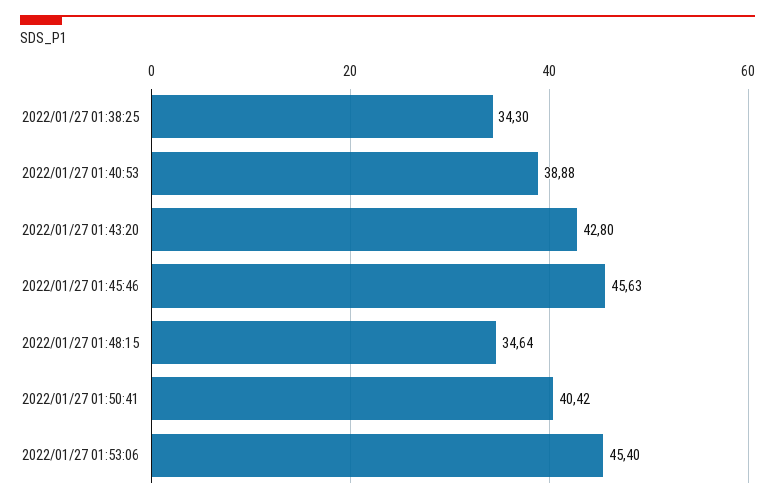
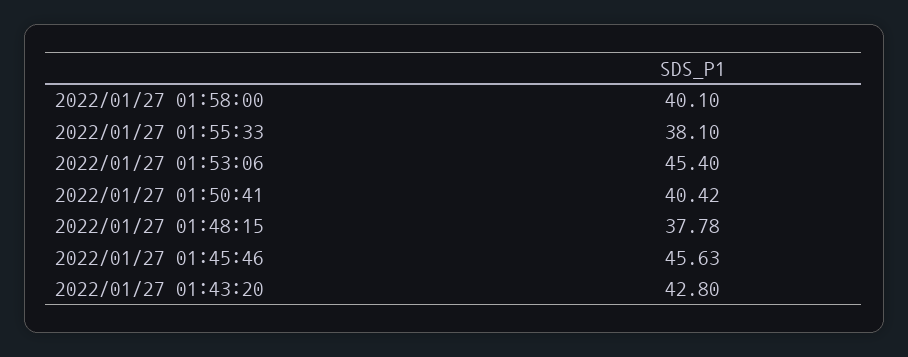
2022/01/27 01:38:25: 34.3 -> none
2022/01/27 01:40:53: 38.88 -> none
2022/01/27 01:48:15: 34.64 -> 37.78
2022/01/27 01:58:00: none -> 40.1
2022/01/27 01:55:33: none -> 38.1

